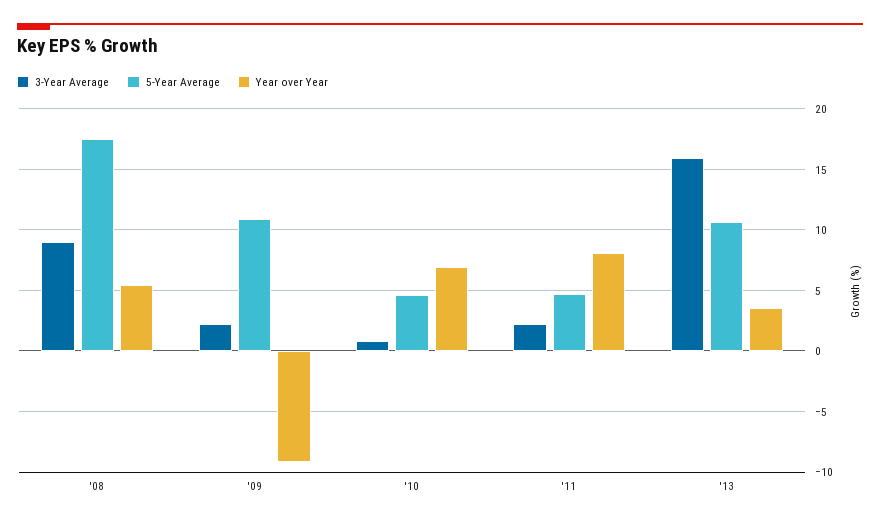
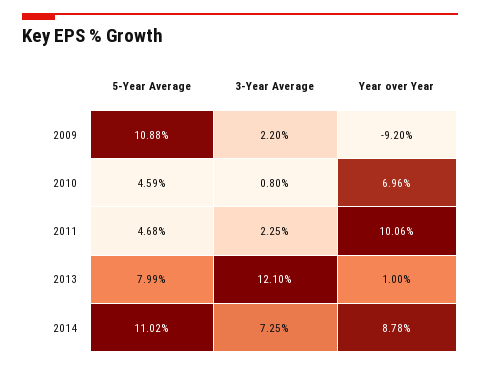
3-Year Average, '08: 9 -> none
5-Year Average, '08: 17.5 -> none
Year over Year, '08: 5.5 -> none
Year over Year, '11: 8 -> 10.06
3-Year Average, '13: 16 -> 12.1
5-Year Average, '13: 10.5 -> 7.99
Year over Year, '13: 3.5 -> 1
5-Year Average, 2014: none -> 11.02
3-Year Average, 2014: none -> 7.25
Year over Year, 2014: none -> 8.78

